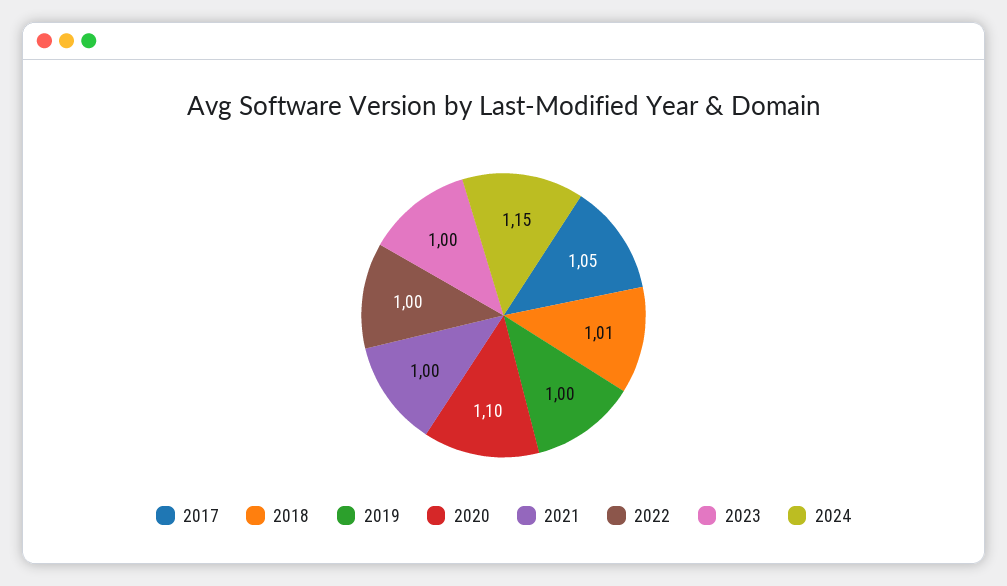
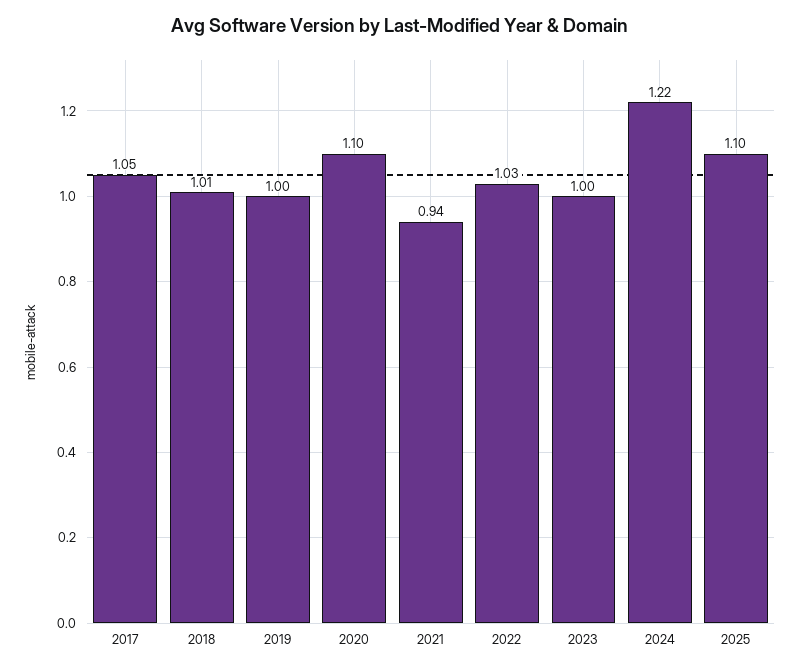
2021: 1 -> 0.94
2022: 1 -> 1.03
2024: 1.15 -> 1.22
2025: none -> 1.1

